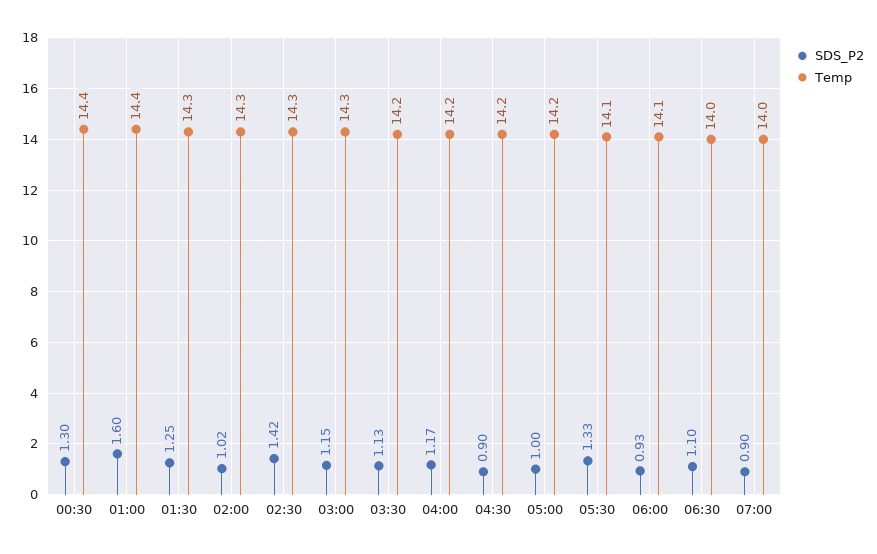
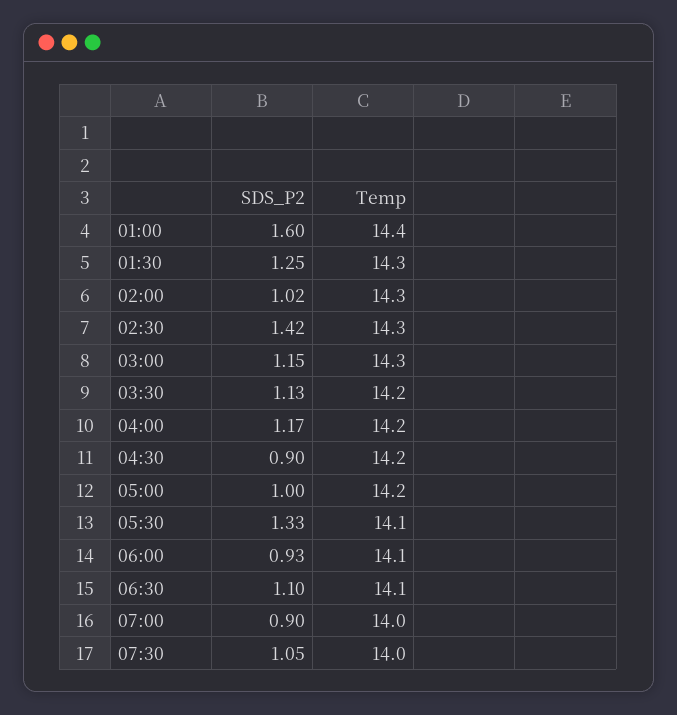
SDS_P2, 00:30: 1.3 -> none
Temp, 00:30: 14.4 -> none
Temp, 06:30: 14 -> 14.1
SDS_P2, 07:30: none -> 1.05
Temp, 07:30: none -> 14

